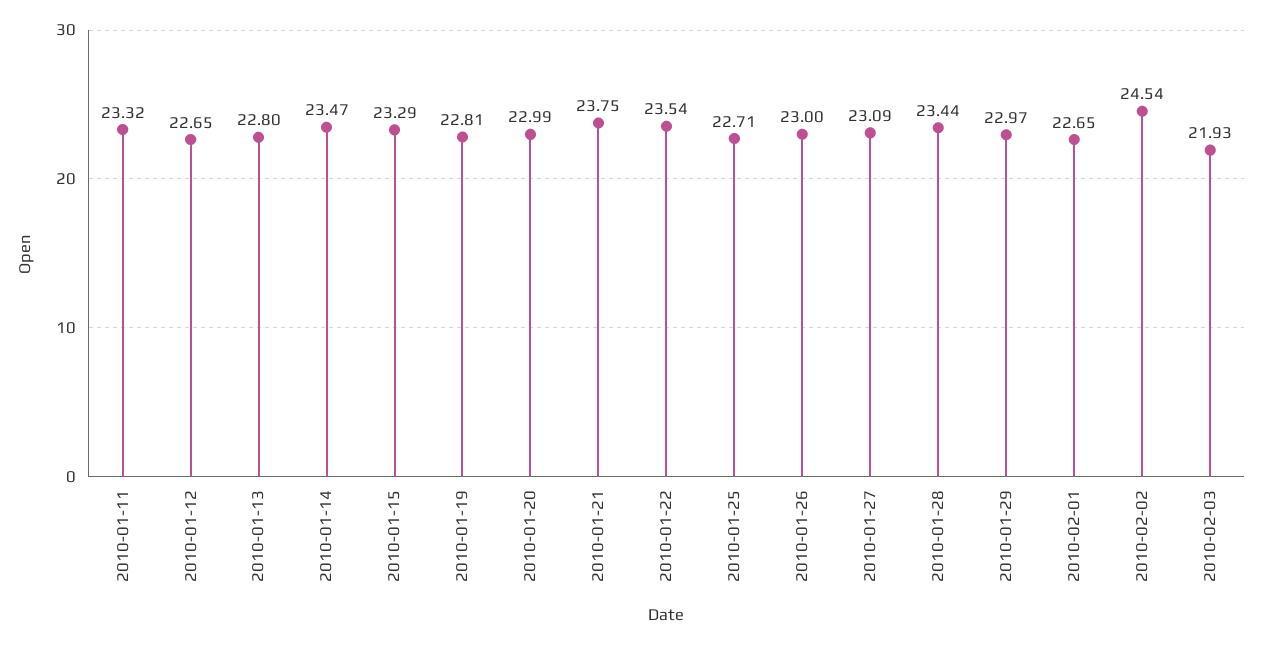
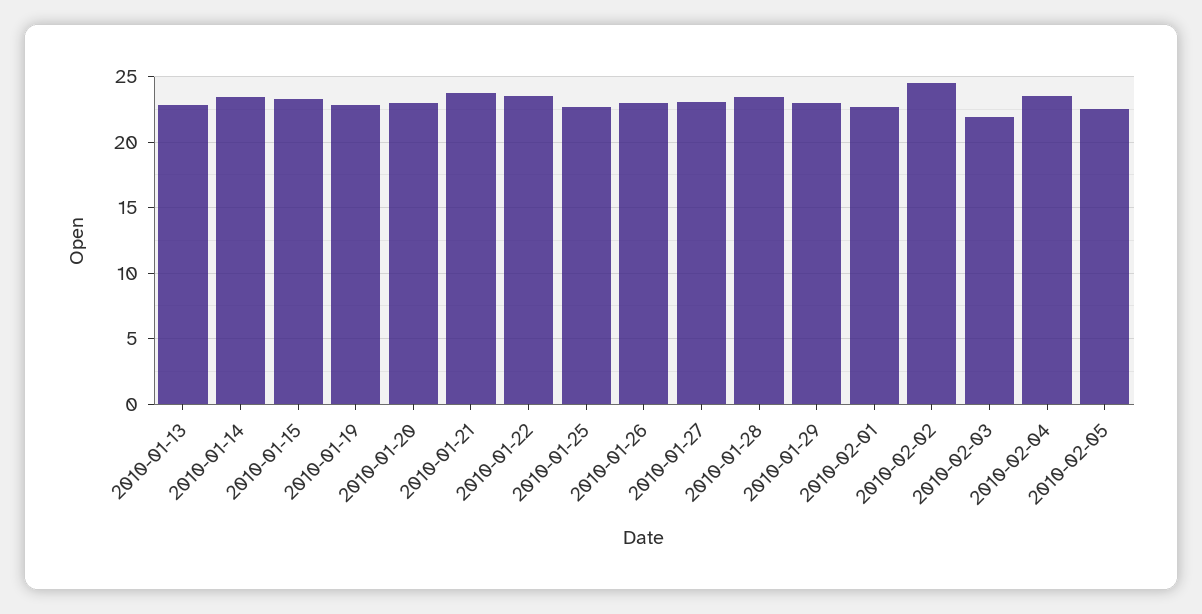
2010-01-11: 23.32 -> none
2010-01-12: 22.65 -> none
2010-02-04: none -> 23.5
2010-02-05: none -> 22.5

